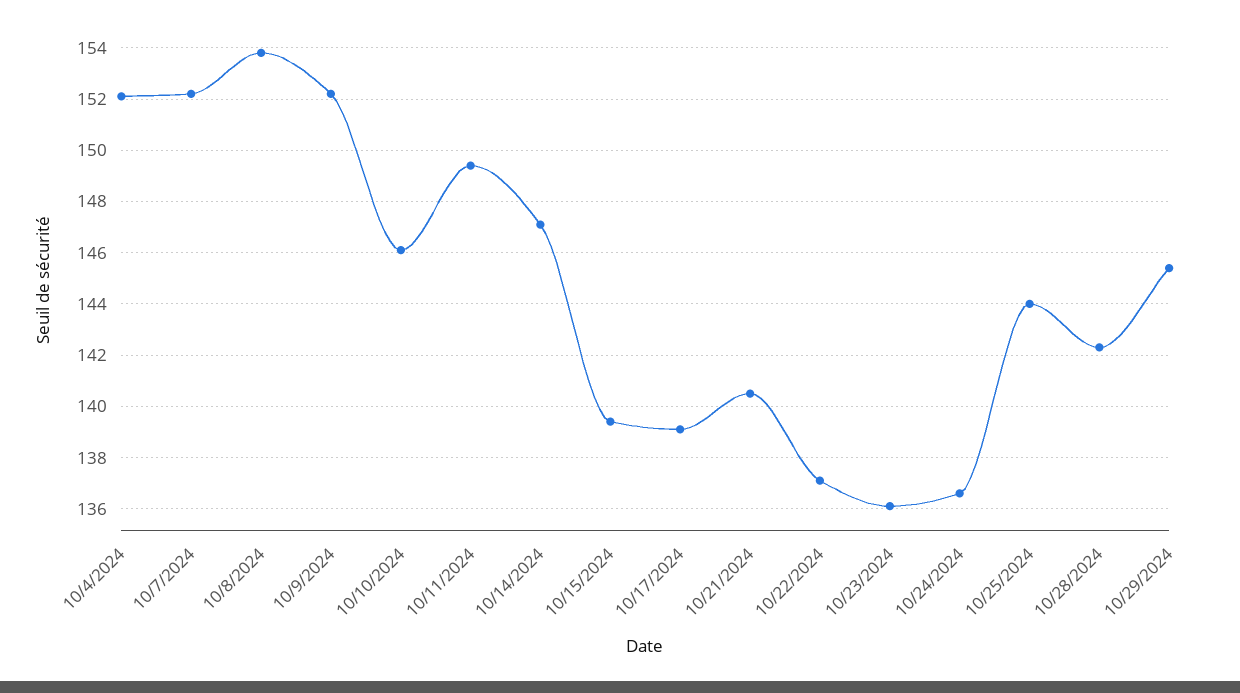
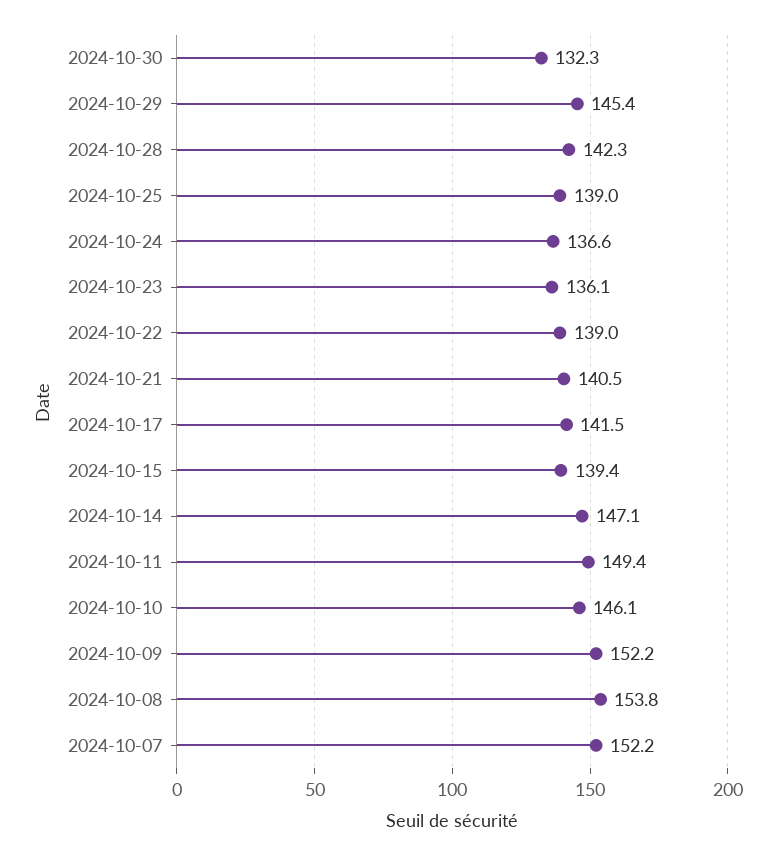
10/4/2024: 152 -> none
10/17/2024: 139 -> 141.5
10/22/2024: 137 -> 139
10/25/2024: 144 -> 139
2024-10-30: none -> 132.3

